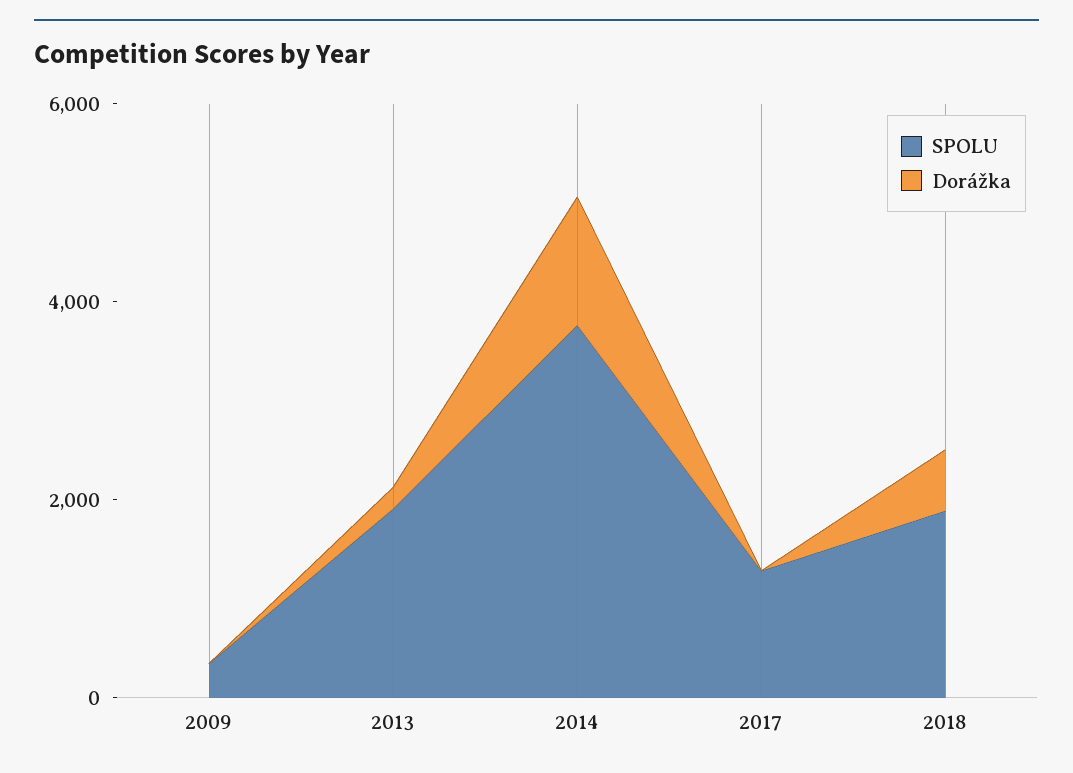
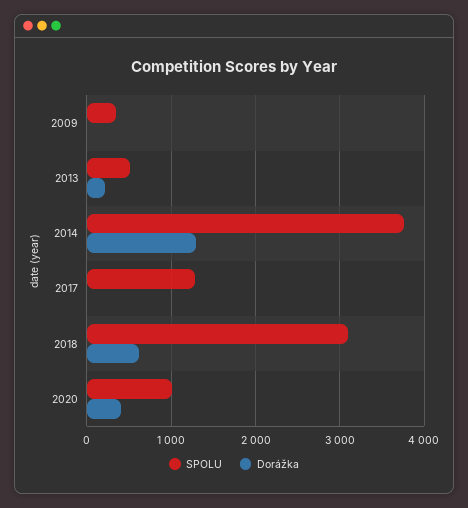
SPOLU, 2013: 2000 -> 500
SPOLU, 2018: 2000 -> 3100
SPOLU, 2020: none -> 1000
Dorážka, 2020: none -> 400

